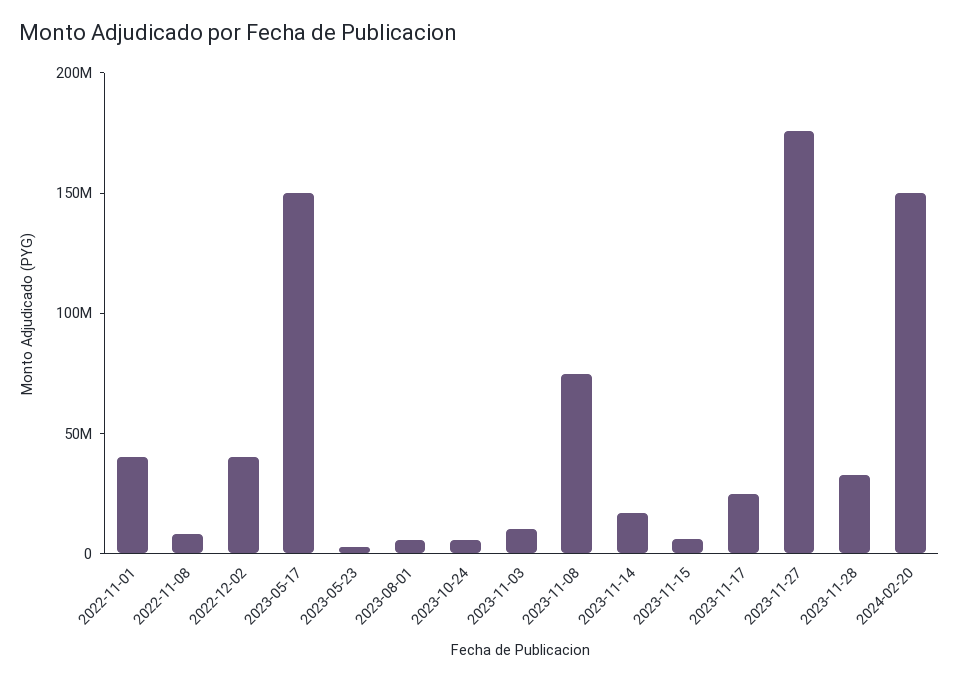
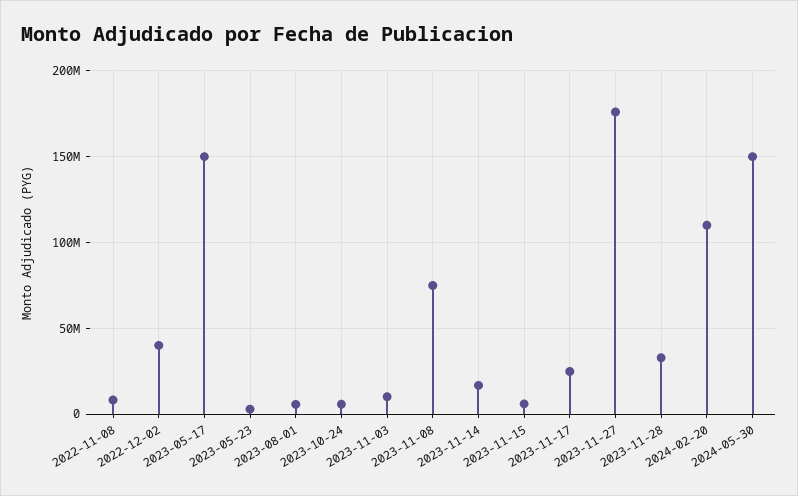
2022-11-01: 40000000 -> none
2024-02-20: 150000000 -> 110000000
2024-05-30: none -> 150000000

